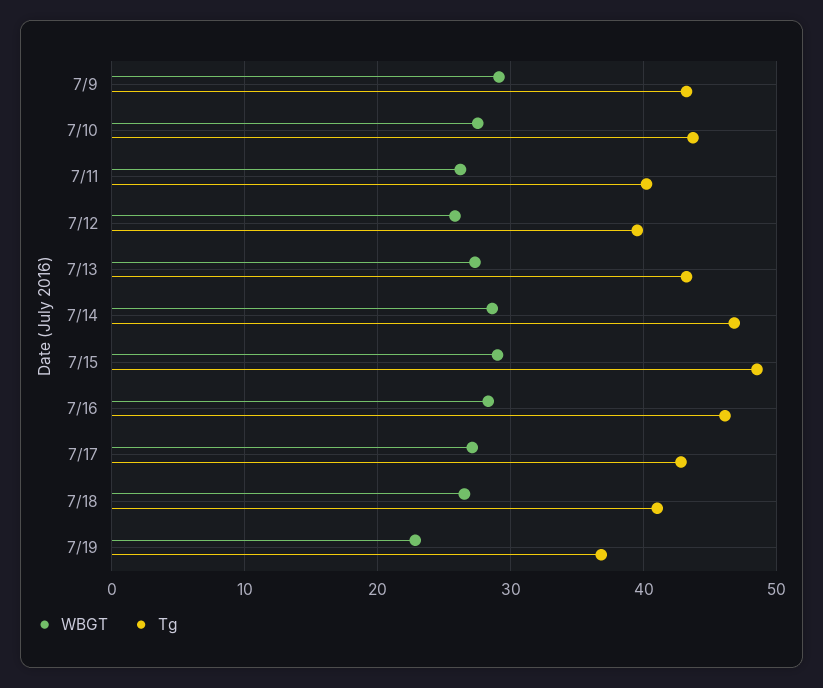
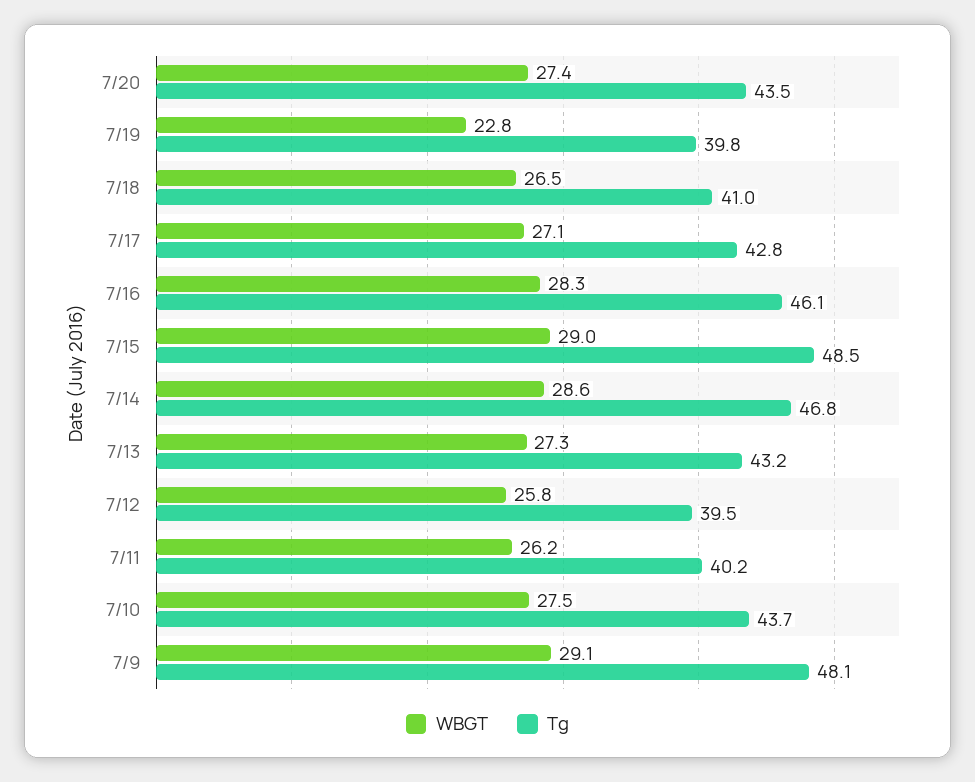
Tg, 7/9: 43 -> 48.1
Tg, 7/19: 37 -> 39.8
WBGT, 7/20: none -> 27.4
Tg, 7/20: none -> 43.5

